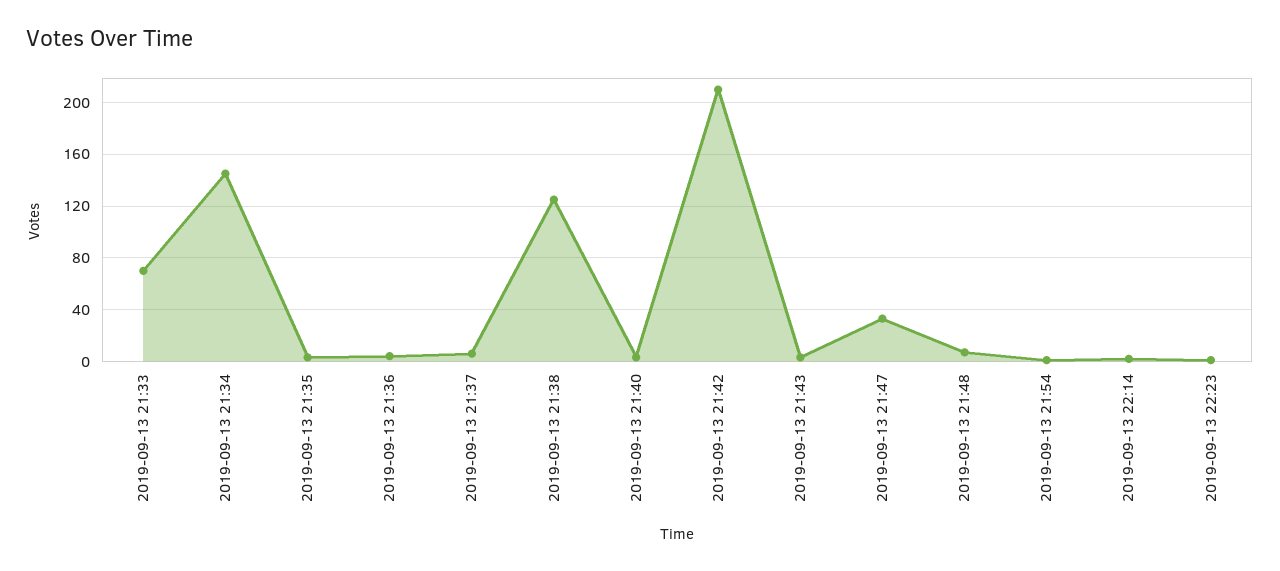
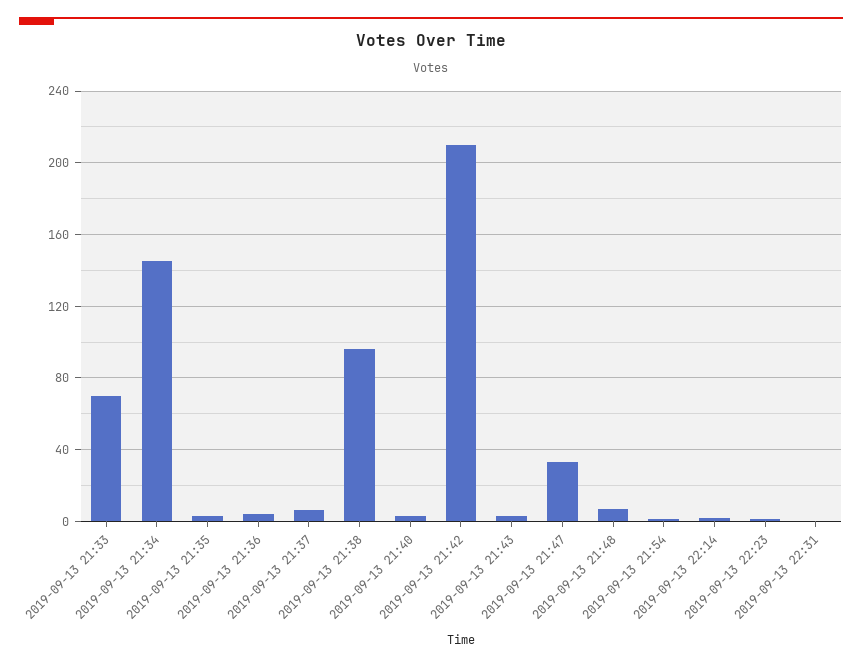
2019-09-13 21:38: 125 -> 95
2019-09-13 22:31: none -> 0

